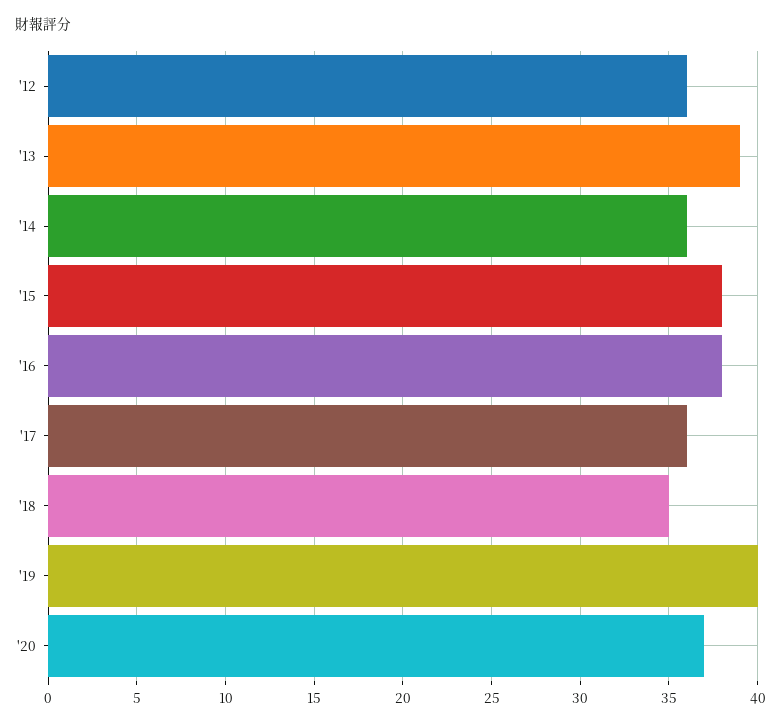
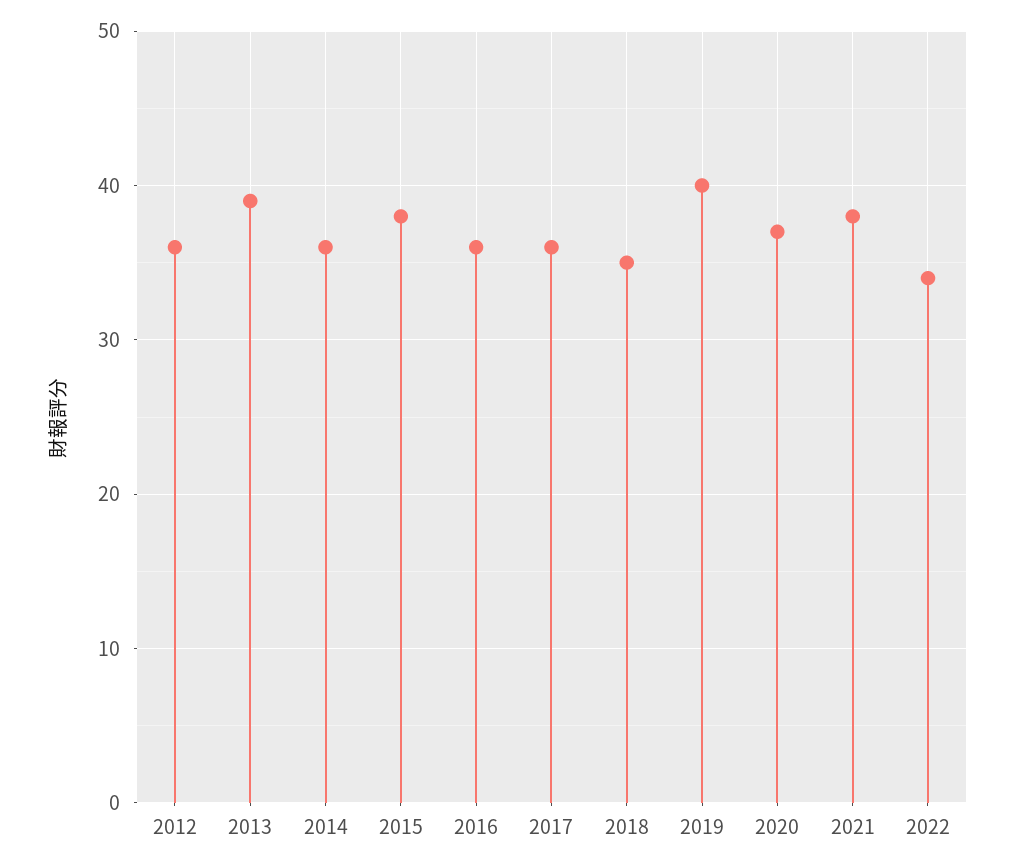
'16: 38 -> 36
2021: none -> 38
2022: none -> 34

